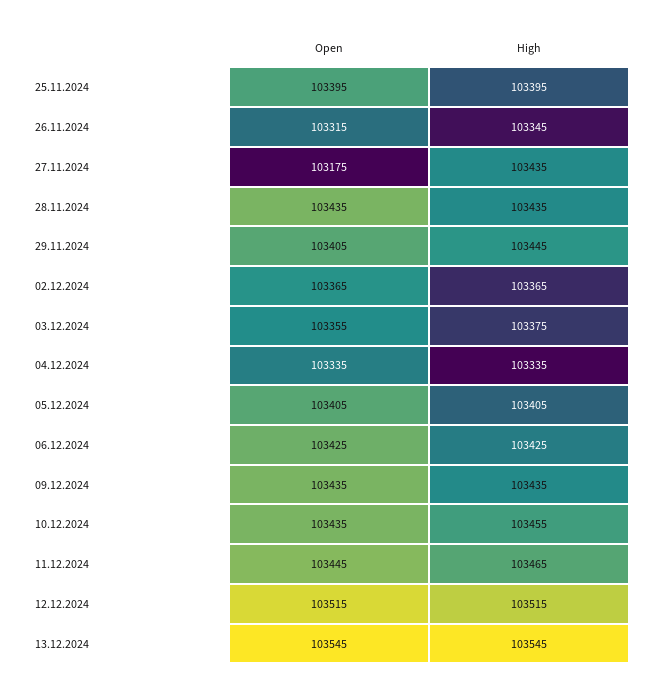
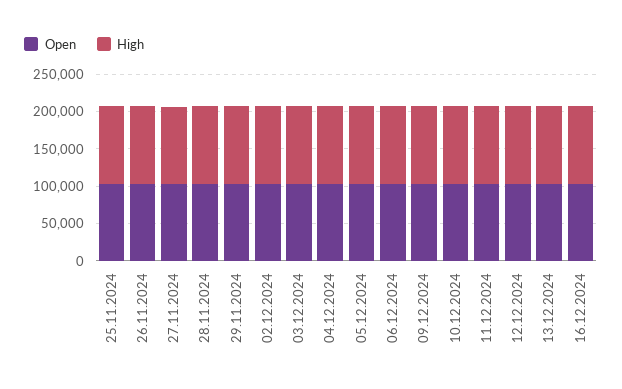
Open, 16.12.2024: none -> 100000
High, 16.12.2024: none -> 100000

